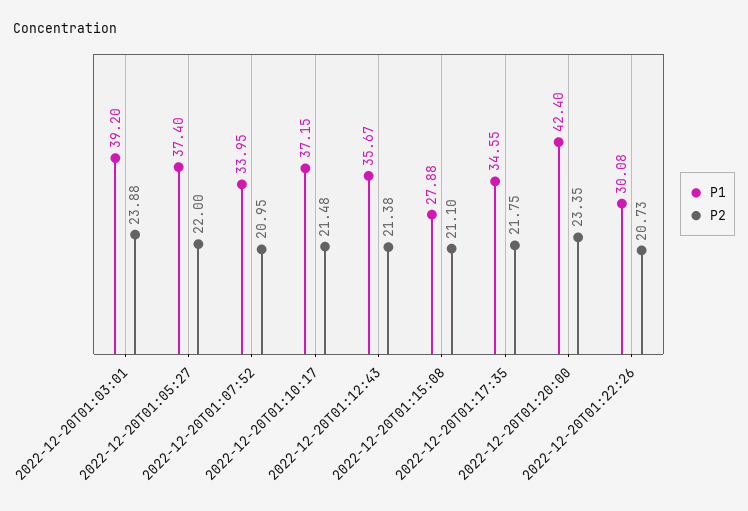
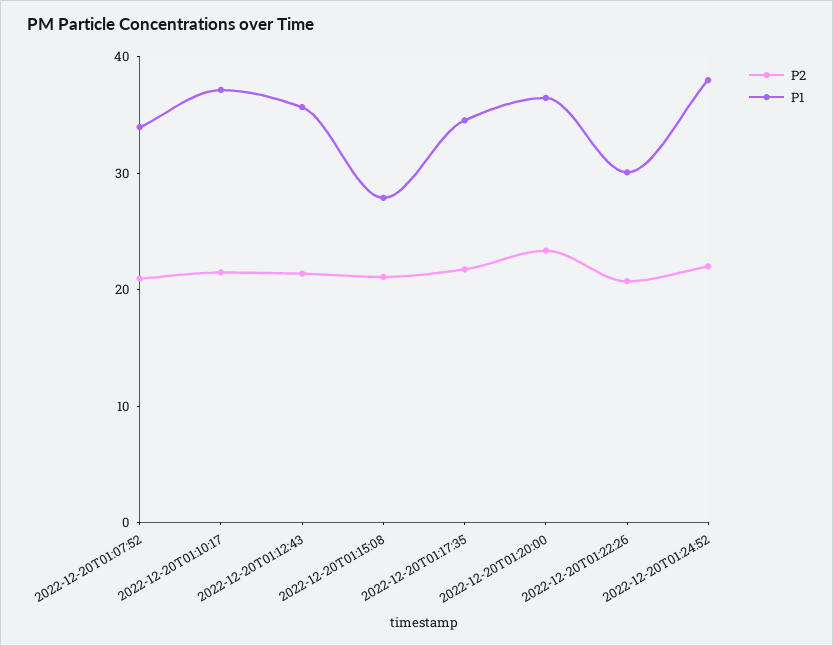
P1, 2022-12-20T01:03:01: 39.2 -> none
P2, 2022-12-20T01:03:01: 23.88 -> none
P1, 2022-12-20T01:05:27: 37.4 -> none
P2, 2022-12-20T01:05:27: 22 -> none
P1, 2022-12-20T01:20:00: 42.4 -> 36
P2, 2022-12-20T01:24:52: none -> 22
P1, 2022-12-20T01:24:52: none -> 38

